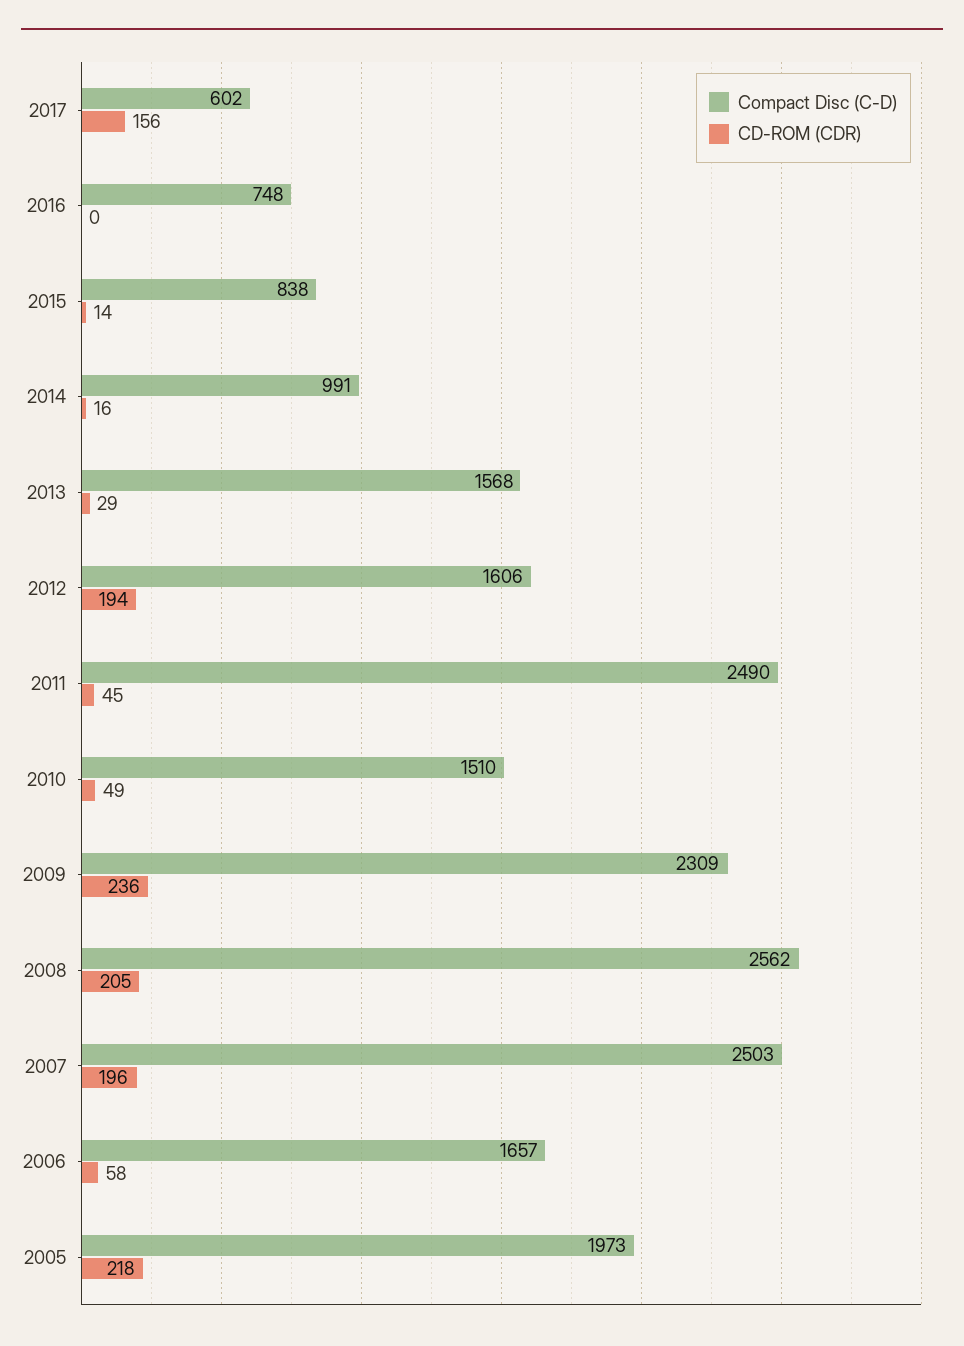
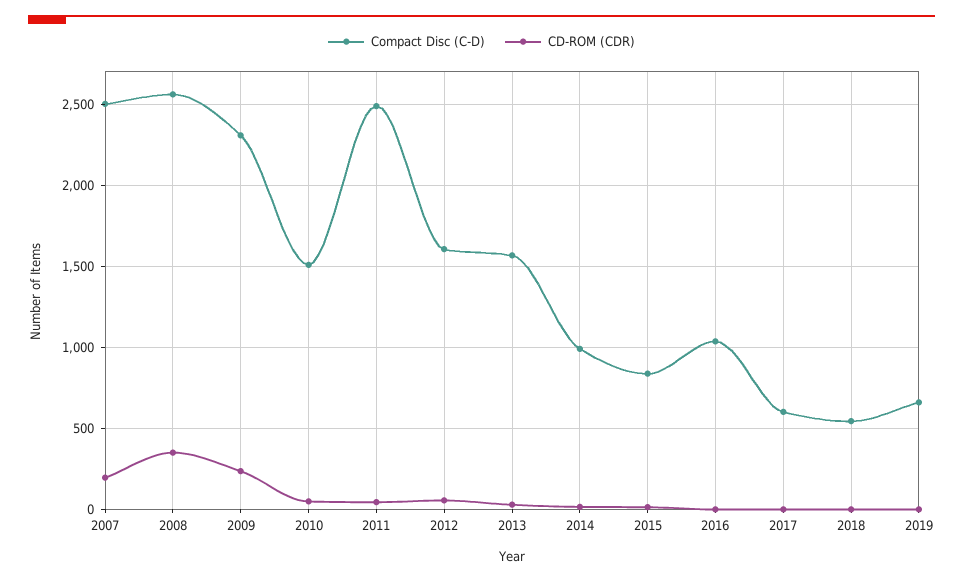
CD-ROM (CDR), 2017: 156 -> 0
Compact Disc (C-D), 2016: 748 -> 1050
CD-ROM (CDR), 2012: 194 -> 50
CD-ROM (CDR), 2008: 205 -> 350
Compact Disc (C-D), 2006: 1657 -> none
CD-ROM (CDR), 2006: 58 -> none
Compact Disc (C-D), 2005: 1973 -> none
CD-ROM (CDR), 2005: 218 -> none
Compact Disc (C-D), 2018: none -> 550
CD-ROM (CDR), 2018: none -> 0
Compact Disc (C-D), 2019: none -> 650
CD-ROM (CDR), 2019: none -> 0

